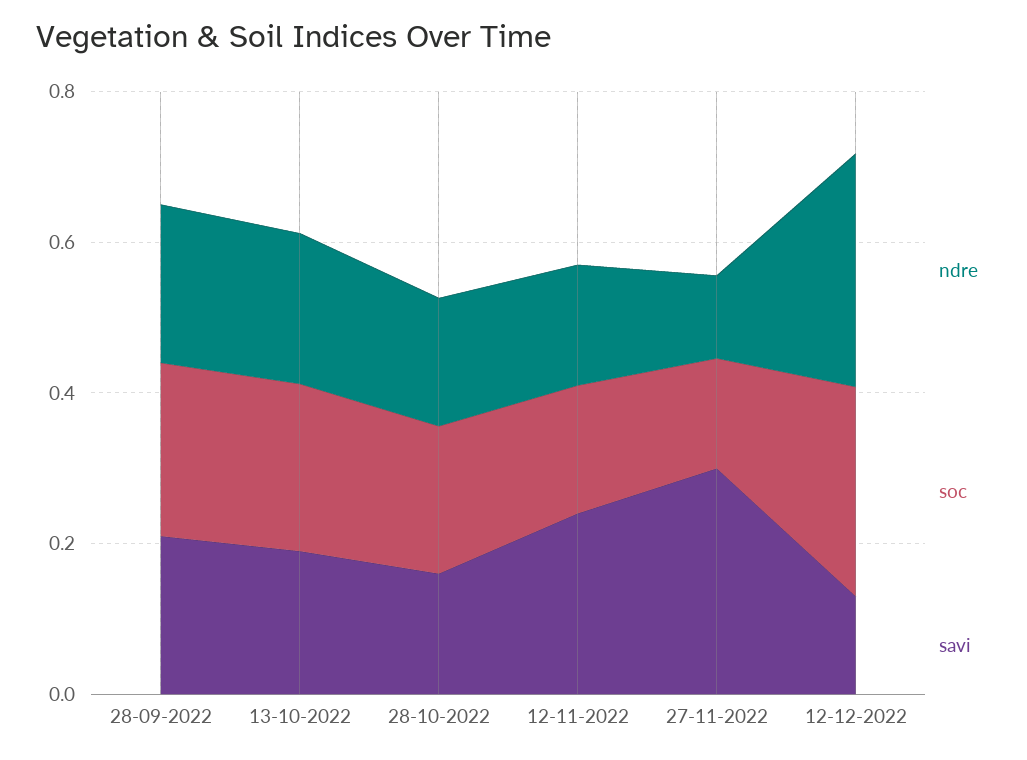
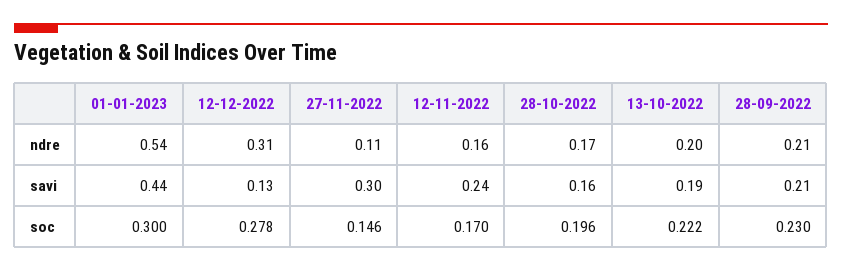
ndre, 01-01-2023: none -> 0.54
savi, 01-01-2023: none -> 0.44
soc, 01-01-2023: none -> 0.3

